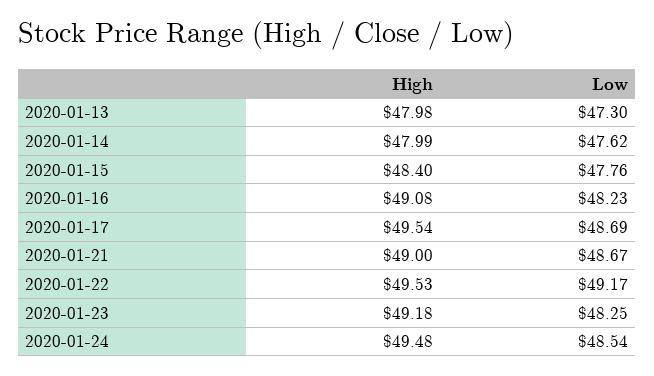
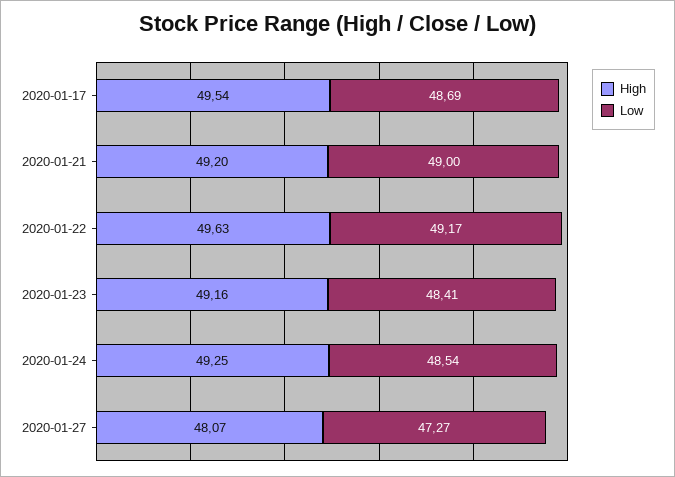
High, 2020-01-13: 47.98 -> none
Low, 2020-01-13: 47.3 -> none
High, 2020-01-14: 47.99 -> none
Low, 2020-01-14: 47.62 -> none
High, 2020-01-15: 48.4 -> none
Low, 2020-01-15: 47.76 -> none
High, 2020-01-16: 49.08 -> none
Low, 2020-01-16: 48.23 -> none
High, 2020-01-21: 49 -> 49.2
Low, 2020-01-21: 48.67 -> 49
High, 2020-01-22: 49.53 -> 49.63
High, 2020-01-23: 49.18 -> 49.16
Low, 2020-01-23: 48.25 -> 48.41
High, 2020-01-24: 49.48 -> 49.25
High, 2020-01-27: none -> 48.07
Low, 2020-01-27: none -> 47.27

